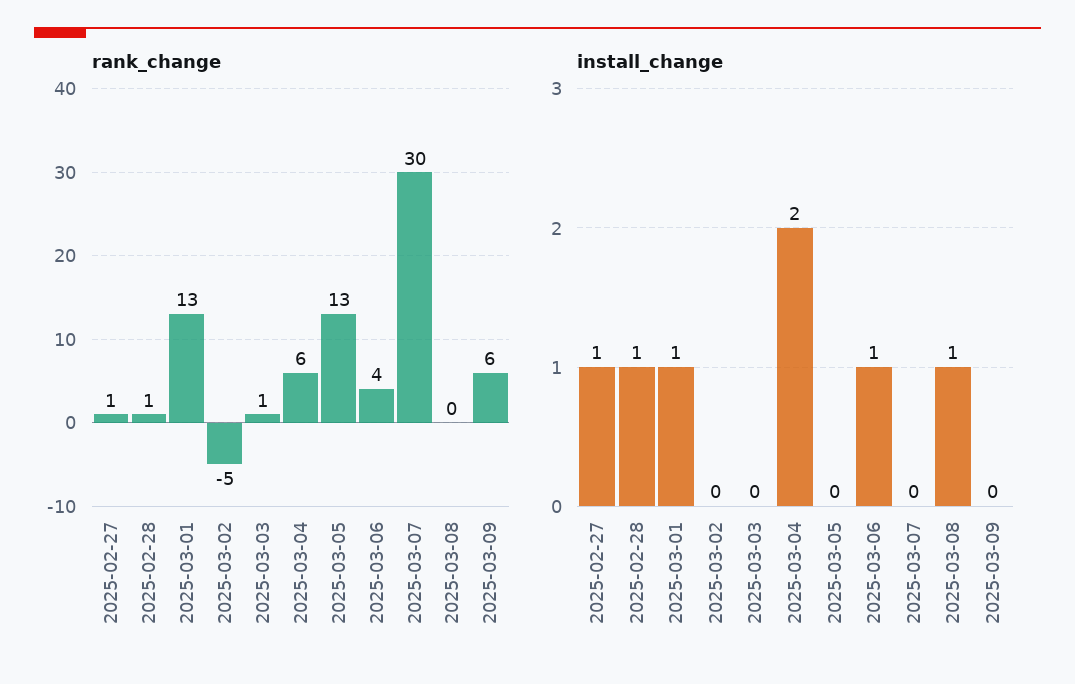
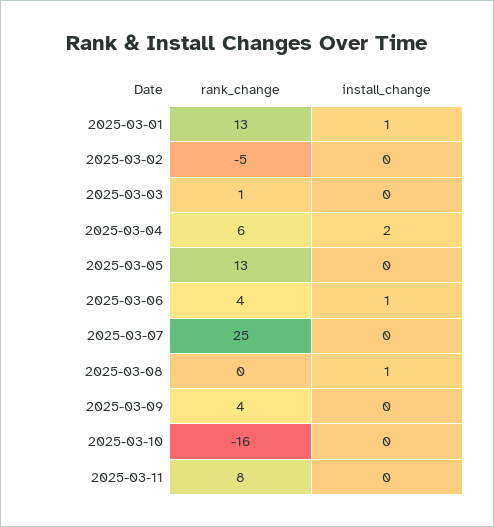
rank_change, 2025-02-27: 1 -> none
rank_change, 2025-02-28: 1 -> none
rank_change, 2025-03-07: 30 -> 25
rank_change, 2025-03-09: 6 -> 4
install_change, 2025-02-27: 1 -> none
install_change, 2025-02-28: 1 -> none
rank_change, 2025-03-10: none -> -16
install_change, 2025-03-10: none -> 0
rank_change, 2025-03-11: none -> 8
install_change, 2025-03-11: none -> 0

